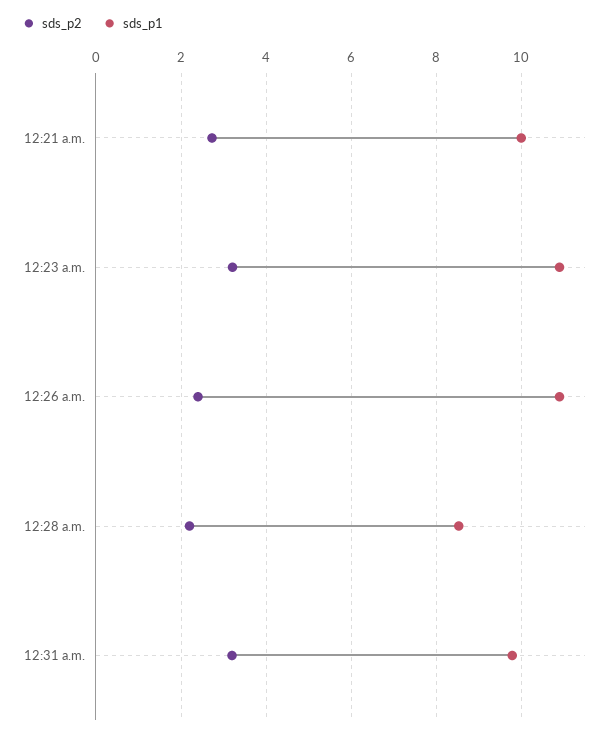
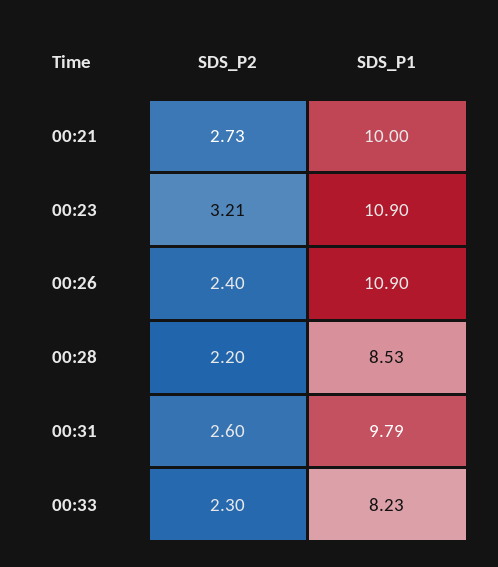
sds_p2, 12:31 a.m.: 3.2 -> 2.6
sds_p2, 00:33: none -> 2.3
sds_p1, 00:33: none -> 8.23

